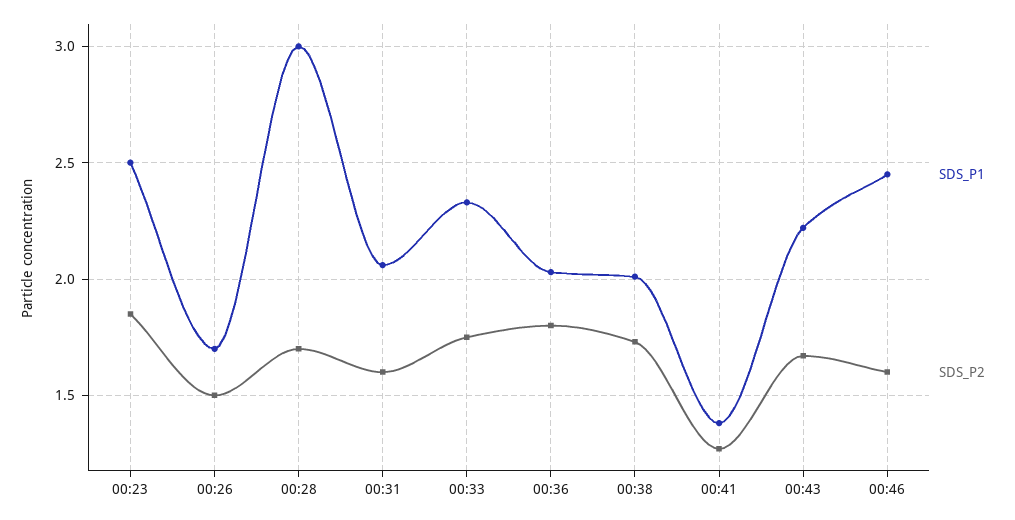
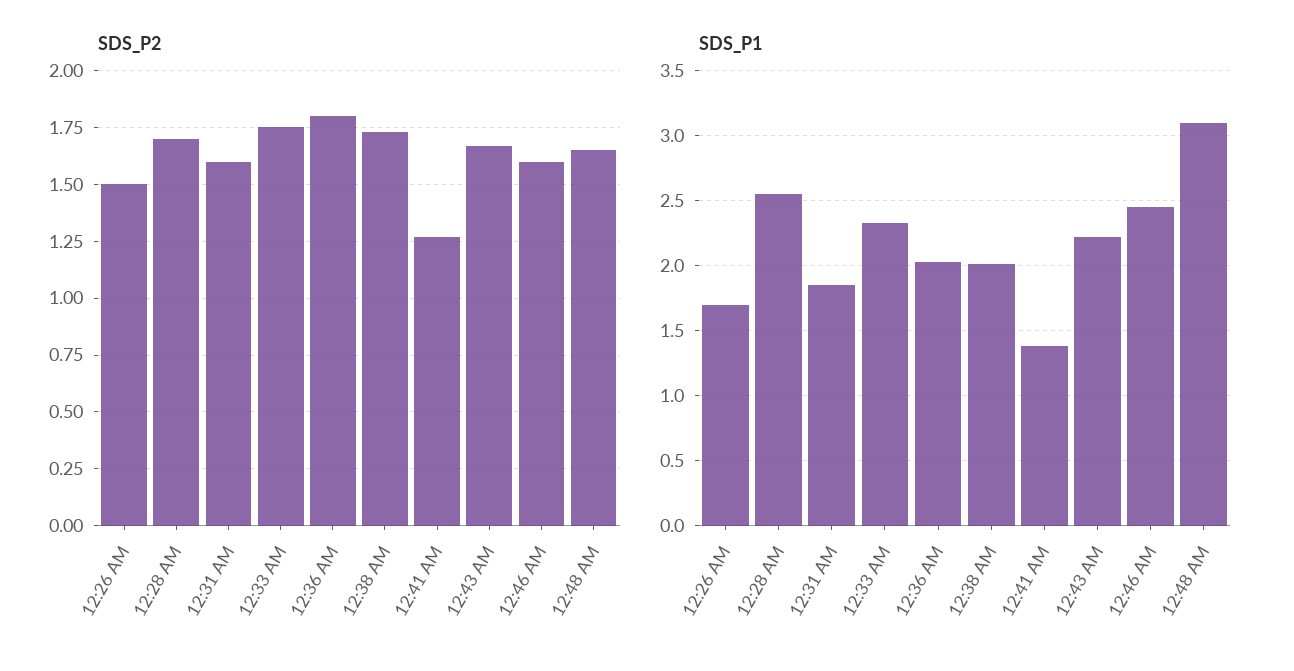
SDS_P1, 00:23: 2.5 -> none
SDS_P2, 00:23: 1.85 -> none
SDS_P1, 00:28: 3 -> 2.55
SDS_P1, 00:31: 2.05 -> 1.85
SDS_P2, 12:48 AM: none -> 1.65
SDS_P1, 12:48 AM: none -> 3.1

